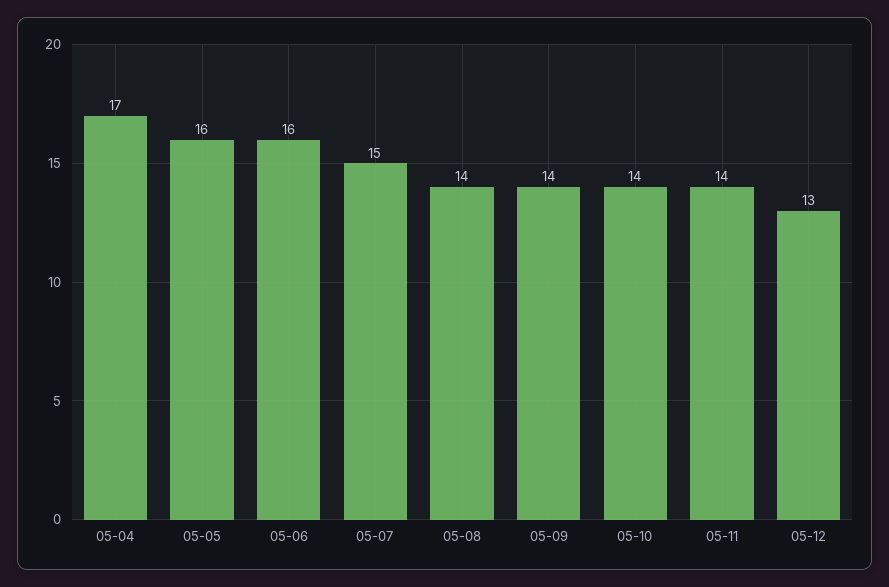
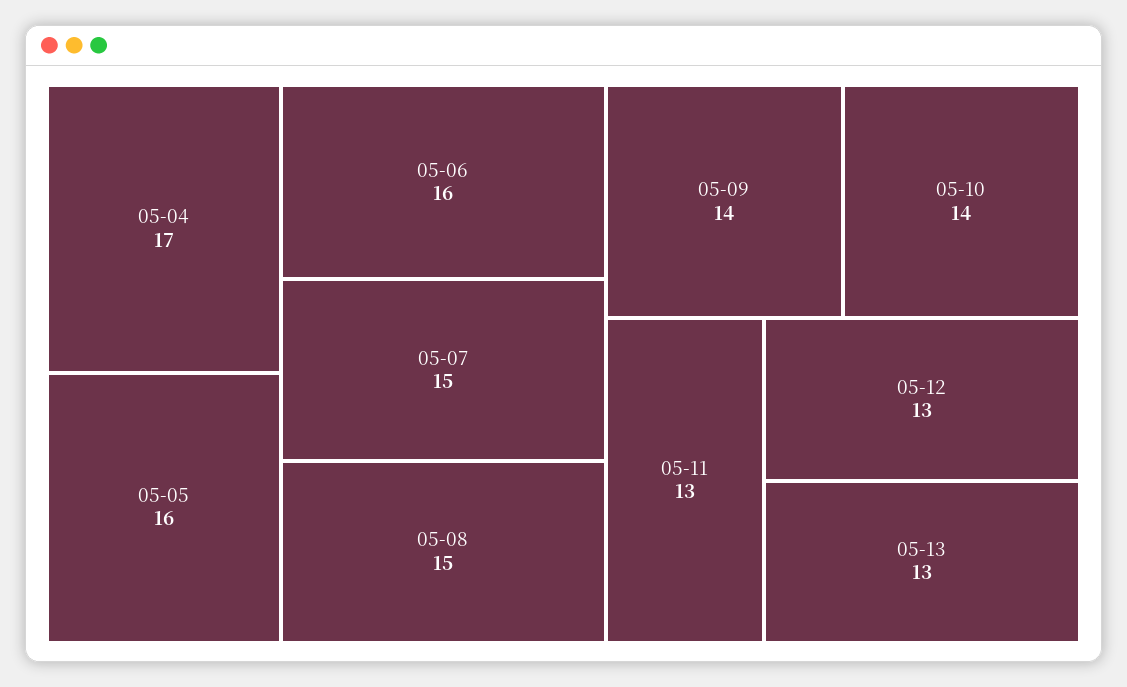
05-08: 14 -> 15
05-11: 14 -> 13
05-13: none -> 13

